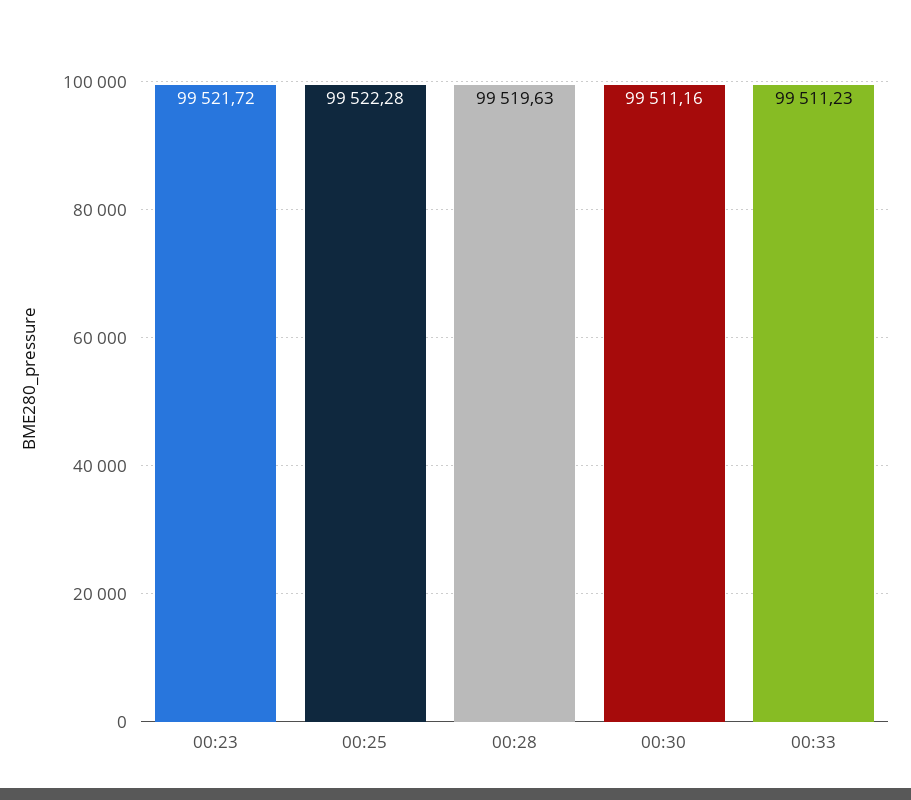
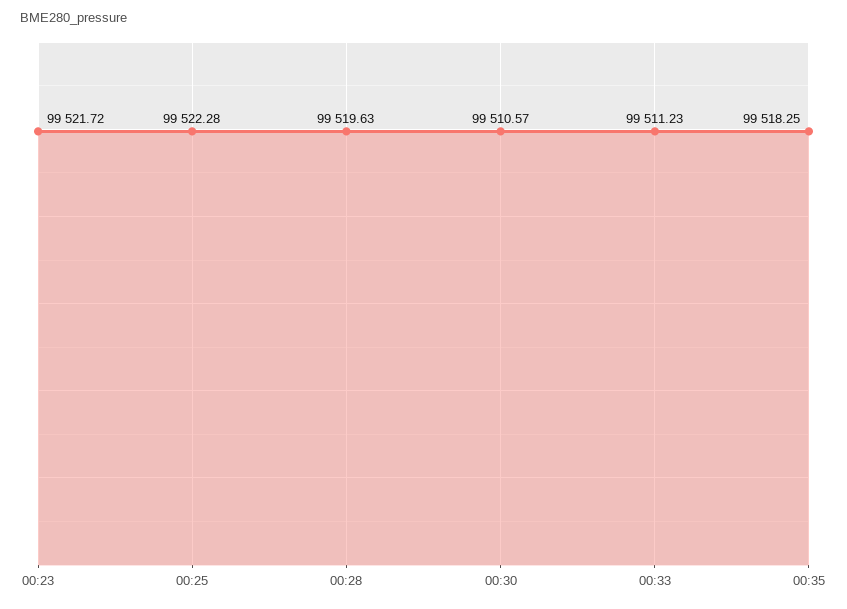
00:30: 99511.16 -> 99510.57
00:35: none -> 99518.25

